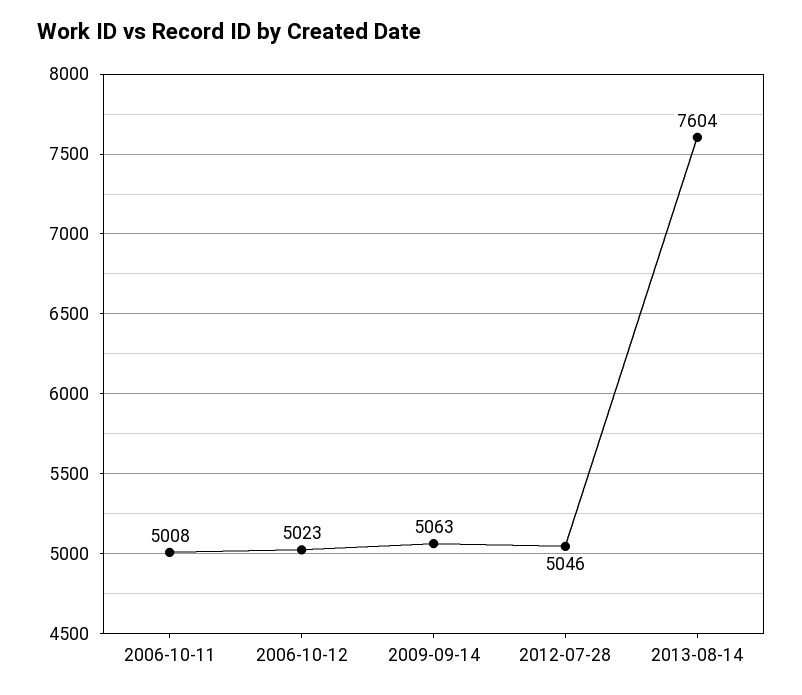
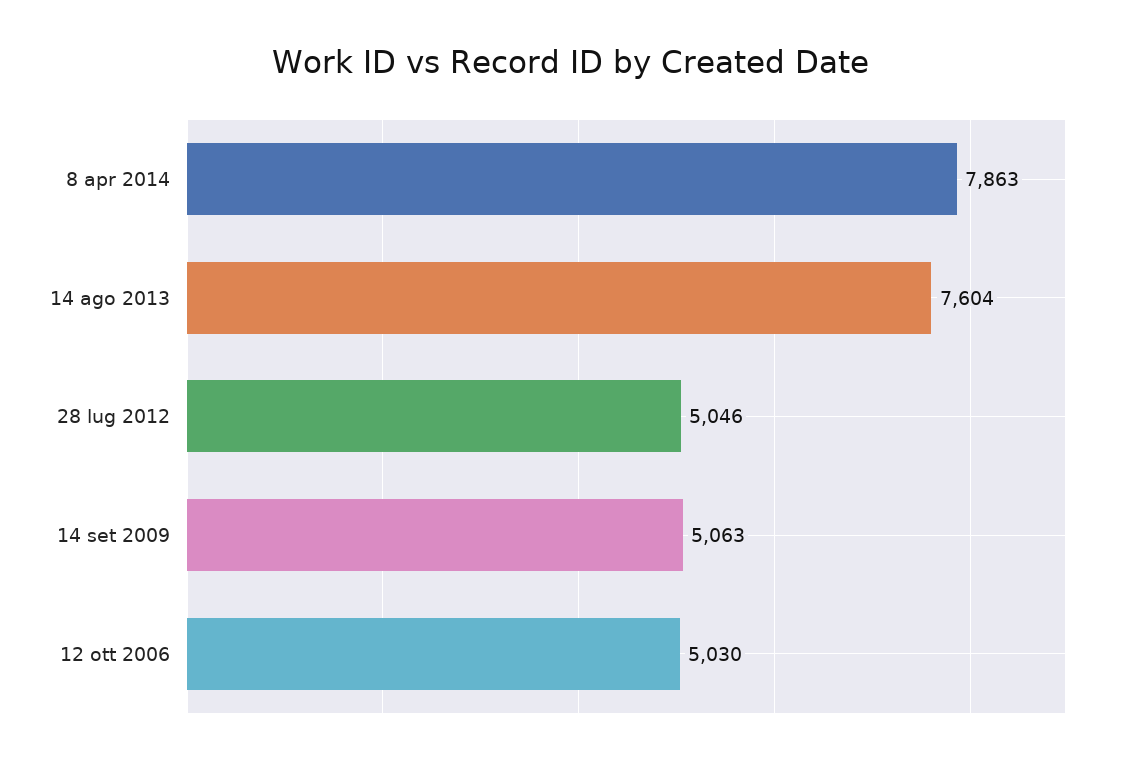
2006-10-11: 5008 -> none
2006-10-12: 5023 -> 5030
8 apr 2014: none -> 7863

